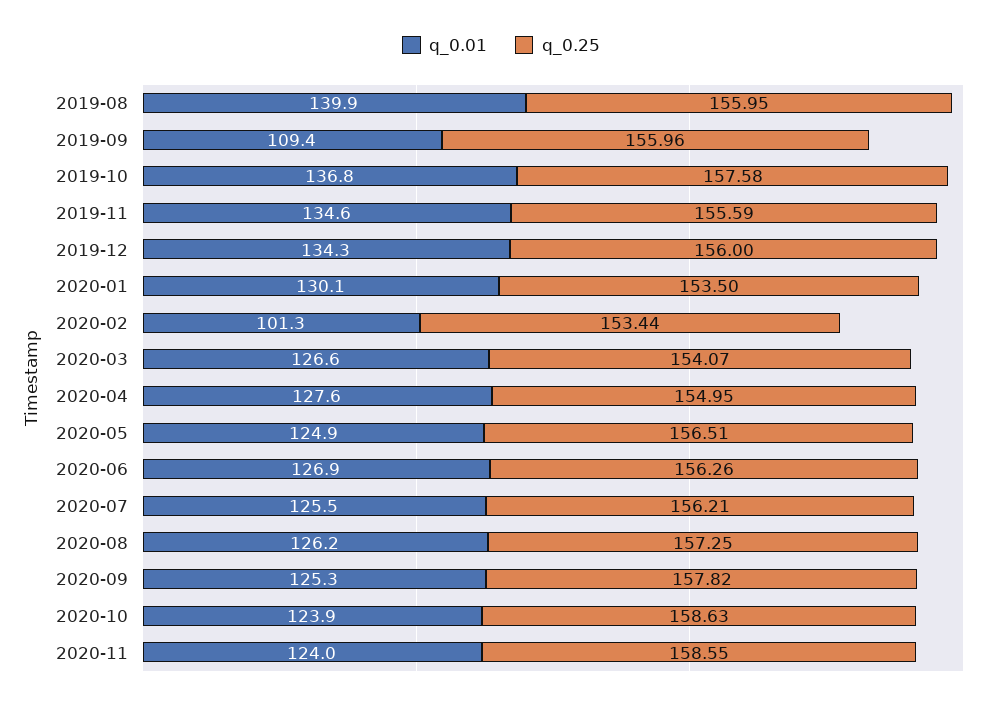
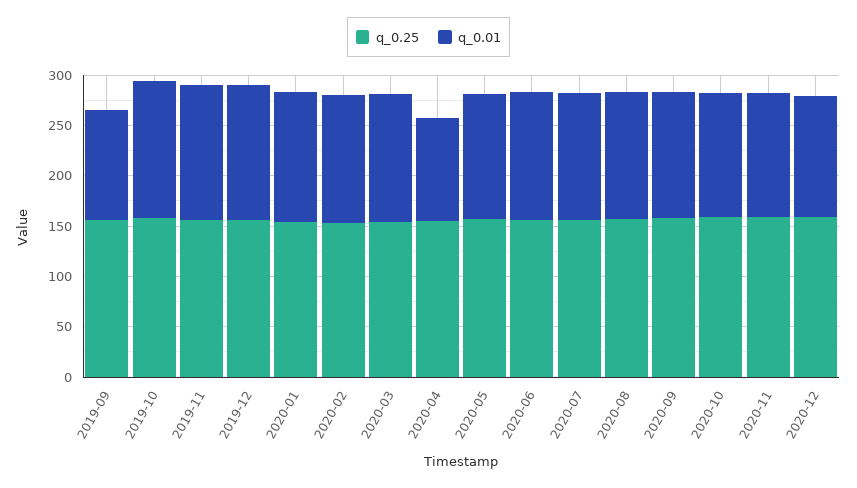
q_0.01, 2019-08: 139.9 -> none
q_0.25, 2019-08: 155.95 -> none
q_0.01, 2020-02: 101.3 -> 130
q_0.01, 2020-04: 127.6 -> 100
q_0.25, 2020-12: none -> 160
q_0.01, 2020-12: none -> 120

